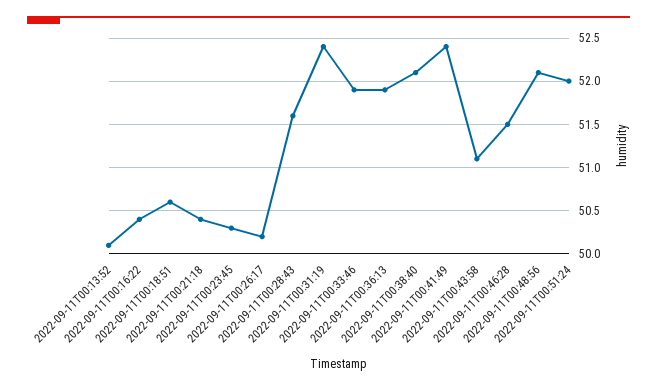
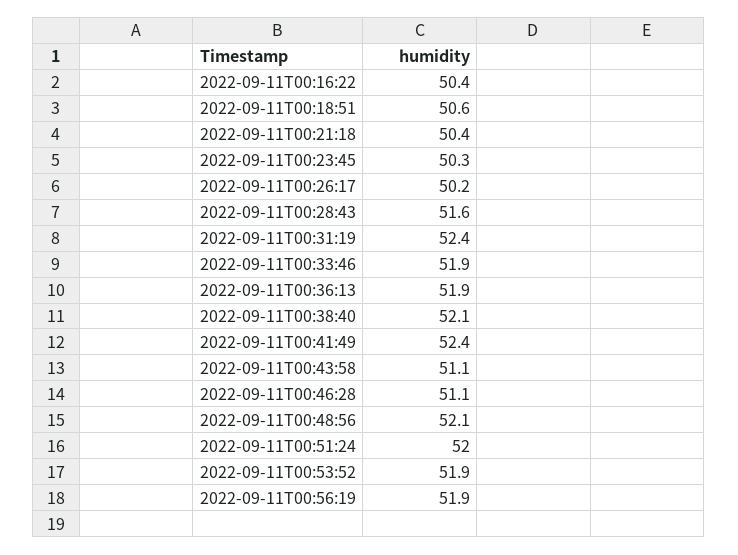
2022-09-11T00:13:52: 50.1 -> none
2022-09-11T00:46:28: 51.5 -> 51.1
2022-09-11T00:53:52: none -> 51.9
2022-09-11T00:56:19: none -> 51.9

